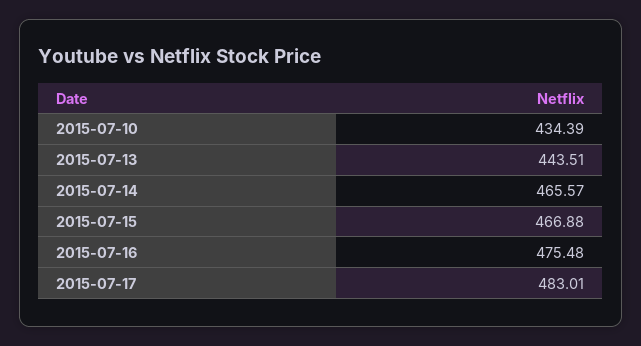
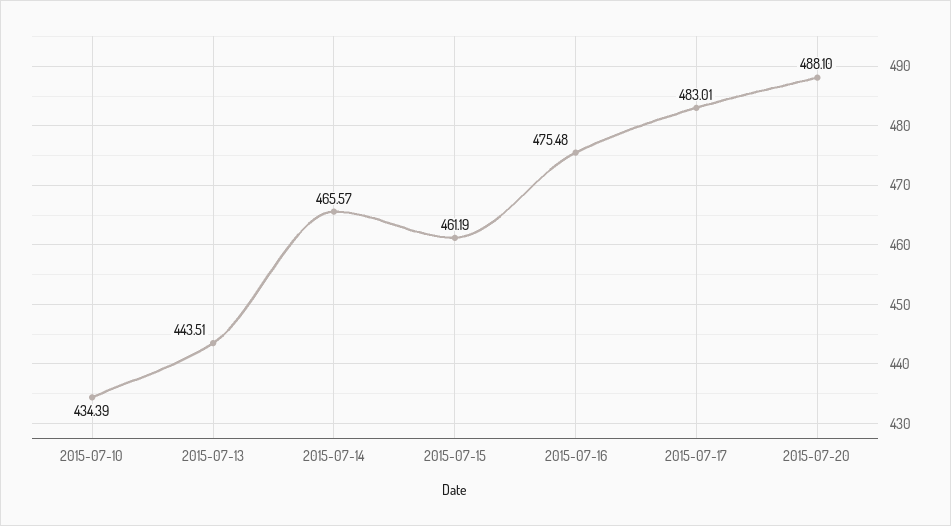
2015-07-15: 466.88 -> 461.19
2015-07-20: none -> 488.1

